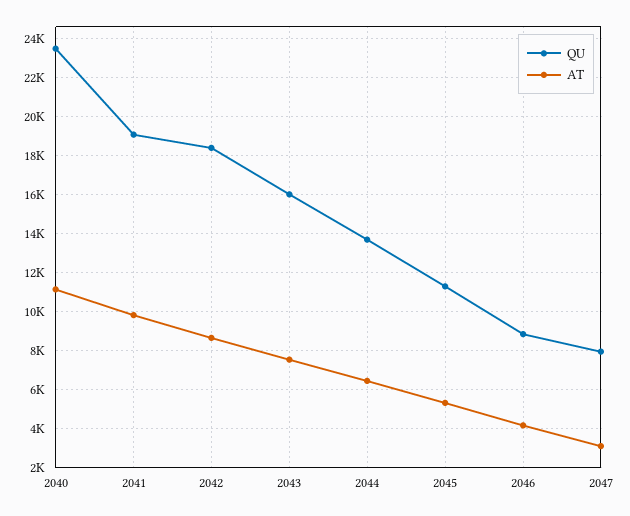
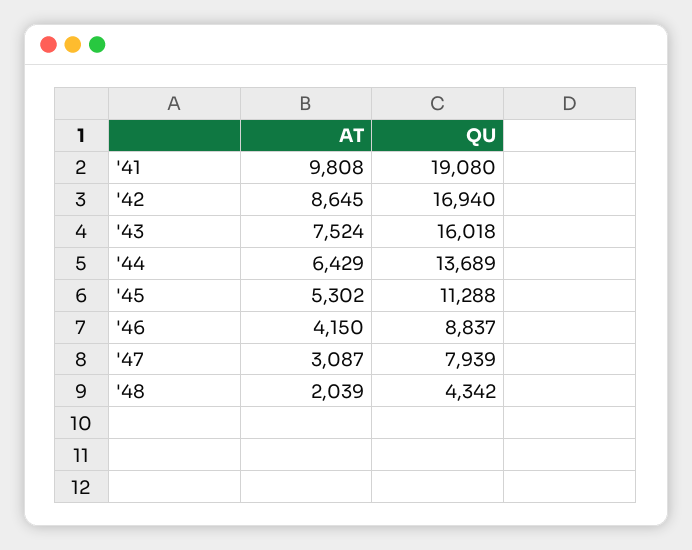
QU, 2040: 23500 -> none
AT, 2040: 11000 -> none
QU, 2042: 18500 -> 16940
AT, '48: none -> 2039
QU, '48: none -> 4342

